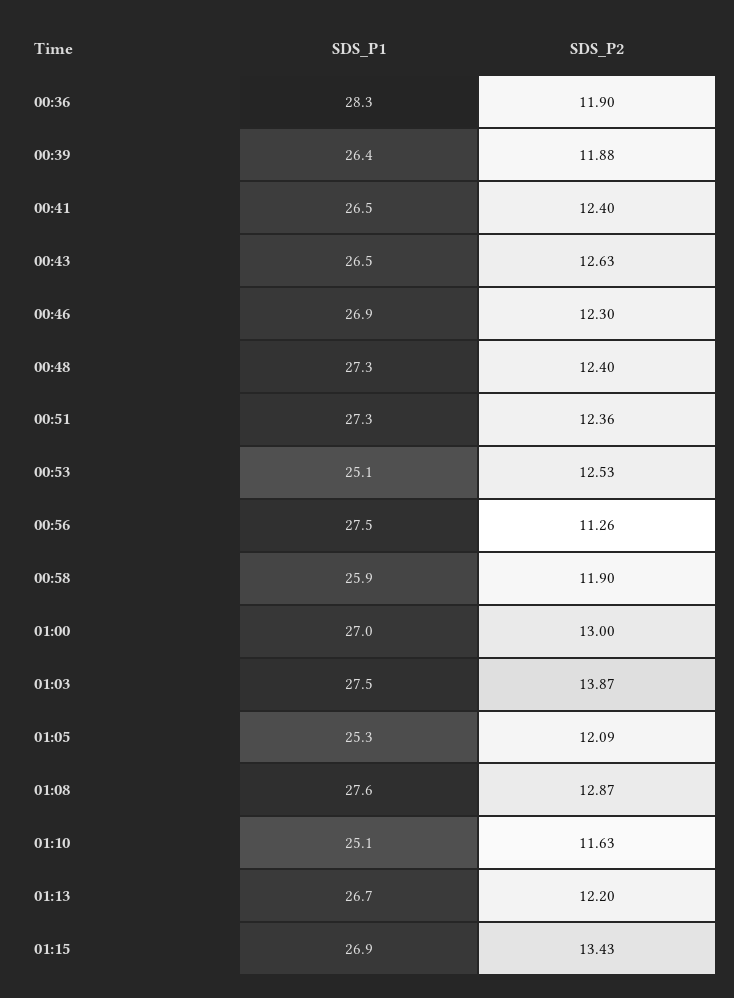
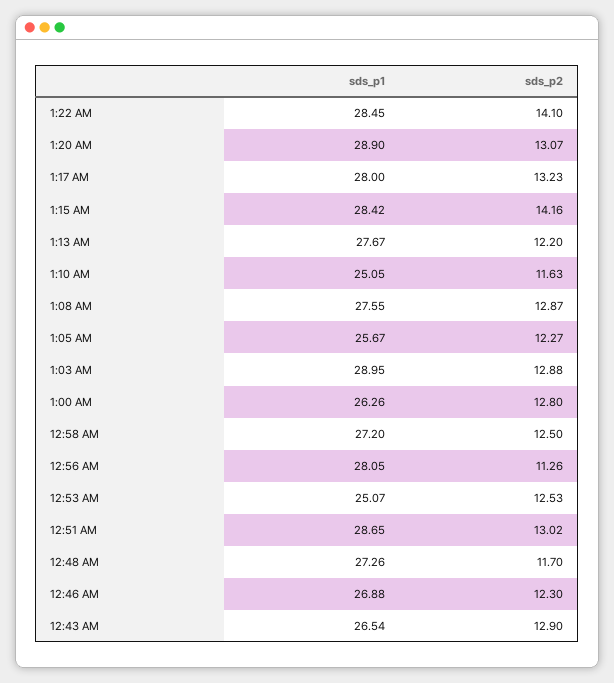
SDS_P1, 00:36: 28.3 -> none
SDS_P2, 00:36: 11.9 -> none
SDS_P1, 00:39: 26.4 -> none
SDS_P2, 00:39: 11.88 -> none
SDS_P1, 00:41: 26.5 -> none
SDS_P2, 00:41: 12.4 -> none
SDS_P2, 00:43: 12.63 -> 12.9
SDS_P2, 00:48: 12.4 -> 11.7
SDS_P1, 00:51: 27.3 -> 28.65
SDS_P2, 00:51: 12.36 -> 13.02
SDS_P1, 00:56: 27.5 -> 28.05
SDS_P1, 00:58: 25.9 -> 27.2
SDS_P2, 00:58: 11.9 -> 12.5
SDS_P1, 01:00: 27 -> 26.26
SDS_P2, 01:00: 13 -> 12.8
SDS_P1, 01:03: 27.5 -> 28.95
SDS_P2, 01:03: 13.87 -> 12.88
SDS_P1, 01:05: 25.3 -> 25.67
SDS_P2, 01:05: 12.09 -> 12.27
SDS_P1, 01:13: 26.7 -> 27.67
SDS_P1, 01:15: 26.9 -> 28.42
SDS_P2, 01:15: 13.43 -> 14.16
SDS_P1, 1:22 AM: none -> 28.45
SDS_P2, 1:22 AM: none -> 14.1
SDS_P1, 1:20 AM: none -> 28.9
SDS_P2, 1:20 AM: none -> 13.07
SDS_P1, 1:17 AM: none -> 28
SDS_P2, 1:17 AM: none -> 13.23

